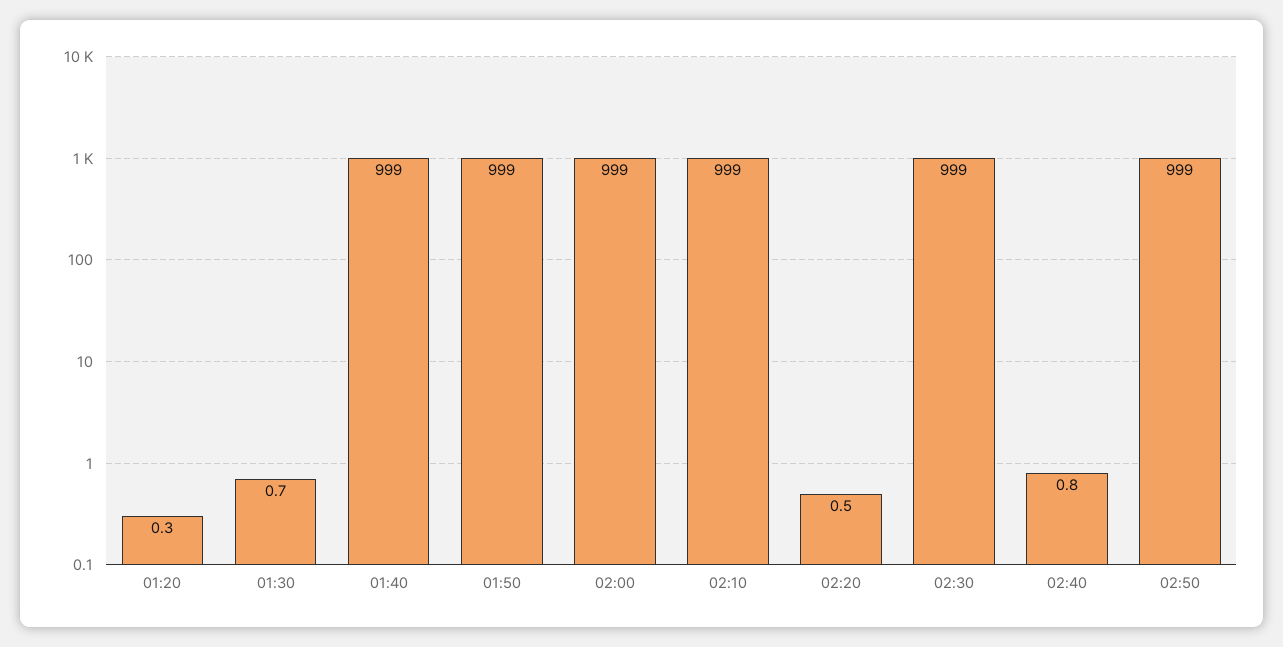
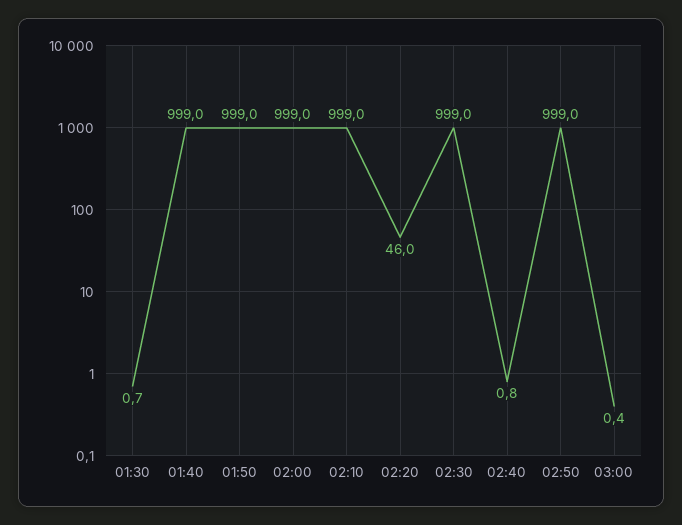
01:20: 0.3 -> none
02:20: 0.5 -> 46
03:00: none -> 0.4

